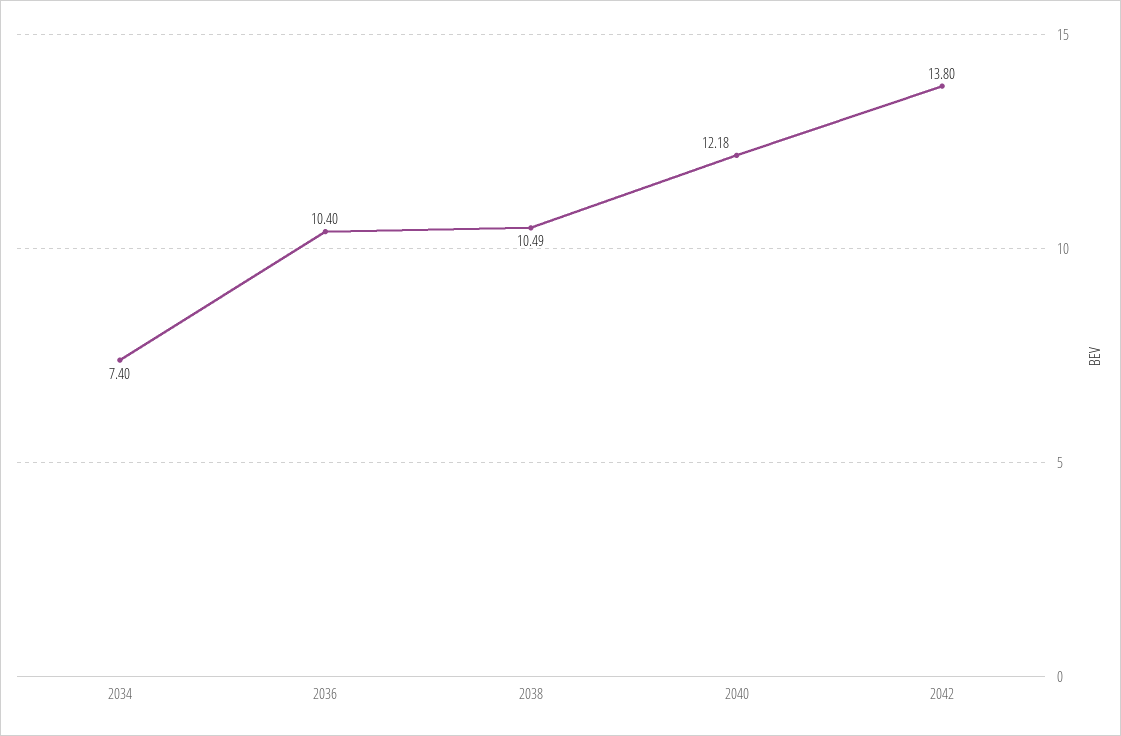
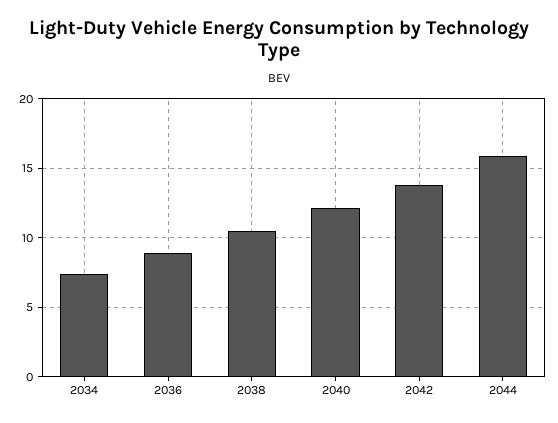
2036: 10.4 -> 9
2044: none -> 16

